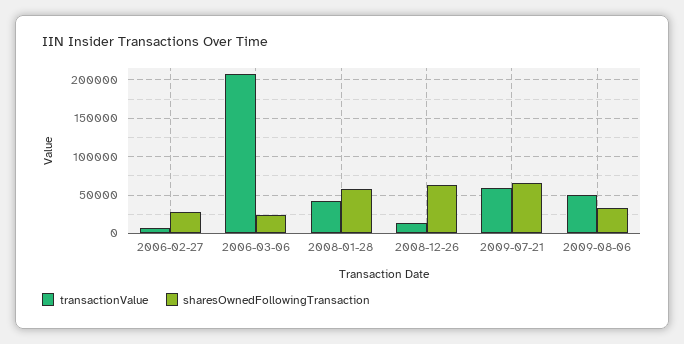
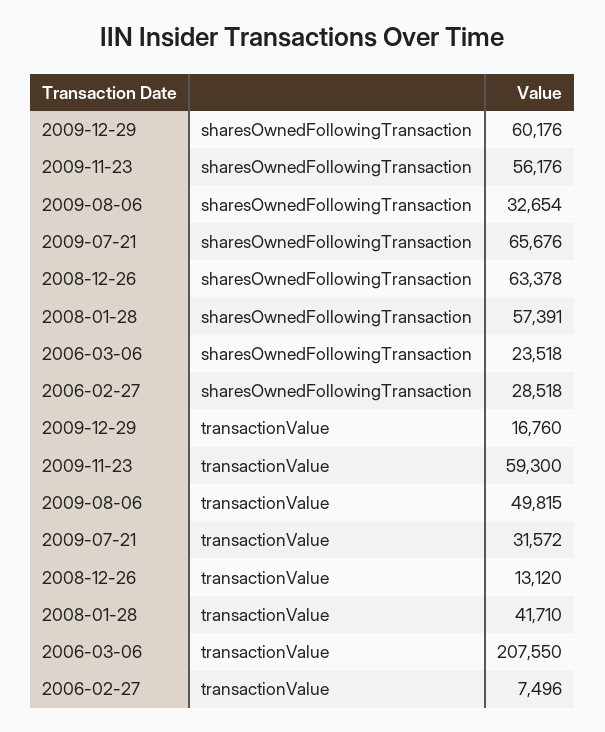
transactionValue, 2009-07-21: 60000 -> 31572
sharesOwnedFollowingTransaction, 2009-12-29: none -> 60176
sharesOwnedFollowingTransaction, 2009-11-23: none -> 56176
transactionValue, 2009-12-29: none -> 16760
transactionValue, 2009-11-23: none -> 59300

